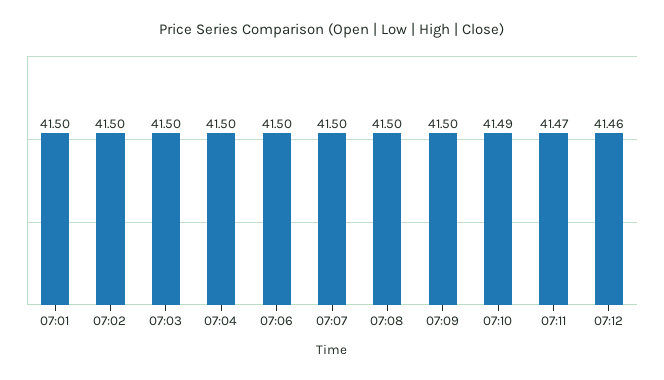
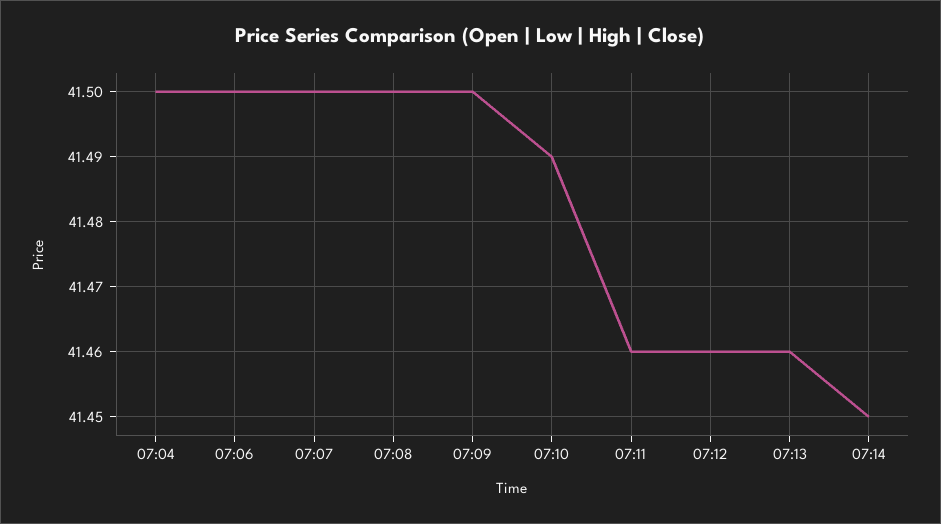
07:01: 41.5 -> none
07:02: 41.5 -> none
07:03: 41.5 -> none
07:11: 41.47 -> 41.46
07:13: none -> 41.46
07:14: none -> 41.45

